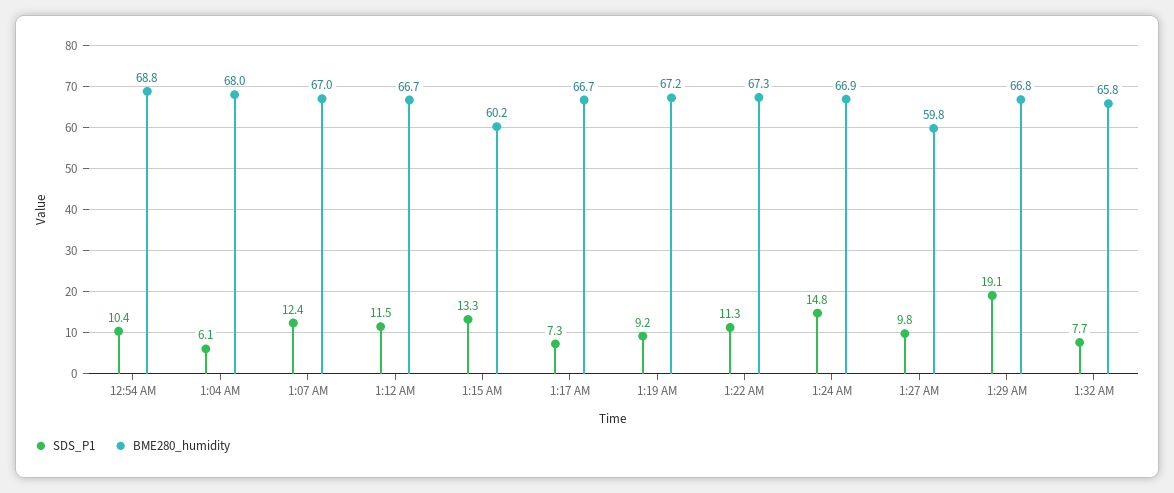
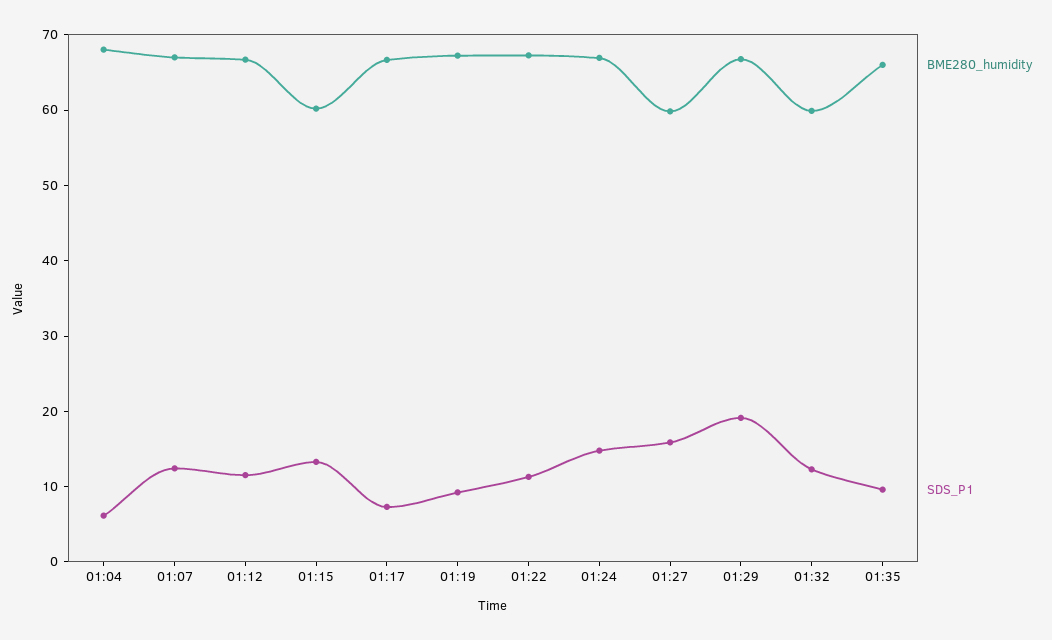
SDS_P1, 12:54 AM: 10.4 -> none
BME280_humidity, 12:54 AM: 68.8 -> none
SDS_P1, 1:27 AM: 9.8 -> 16
SDS_P1, 1:32 AM: 7.7 -> 12
BME280_humidity, 1:32 AM: 65.8 -> 60
BME280_humidity, 01:35: none -> 66
SDS_P1, 01:35: none -> 10

